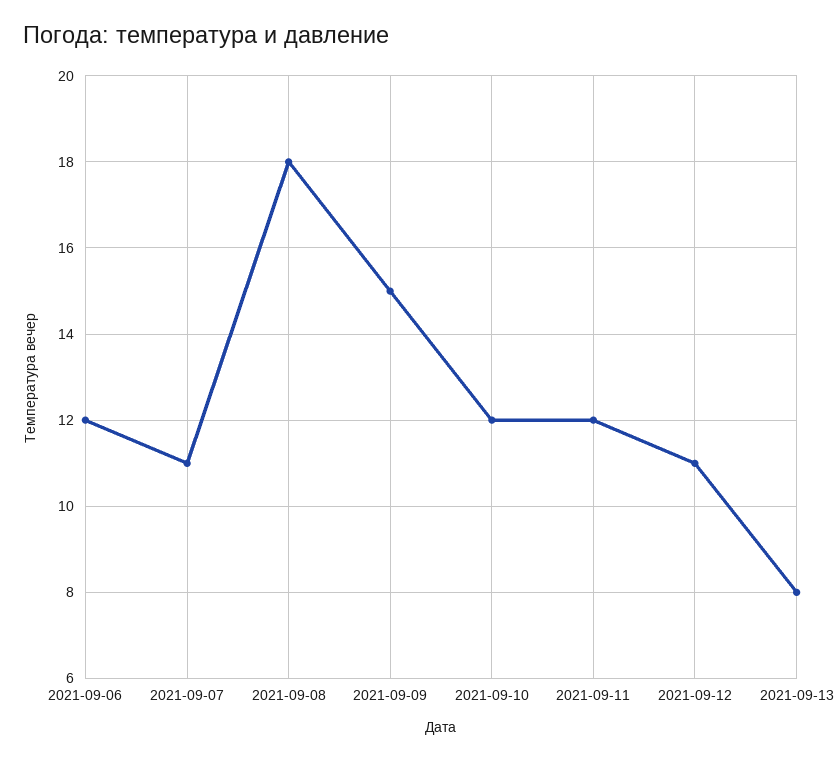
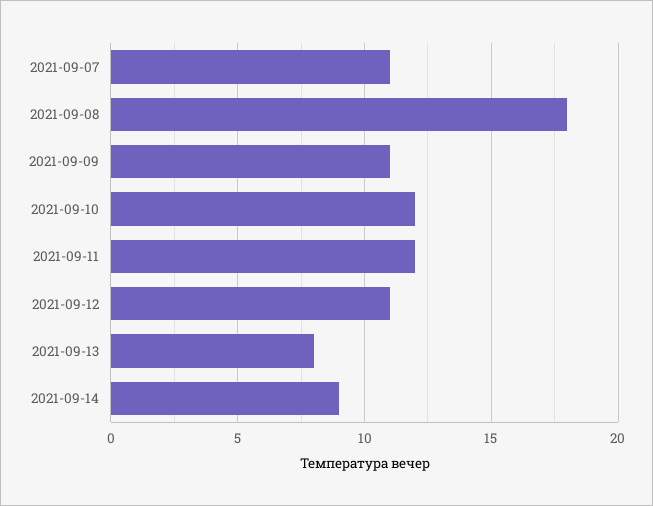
2021-09-06: 12 -> none
2021-09-09: 15 -> 11
2021-09-14: none -> 9

